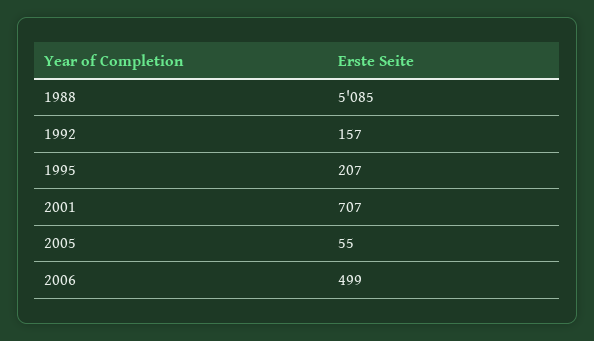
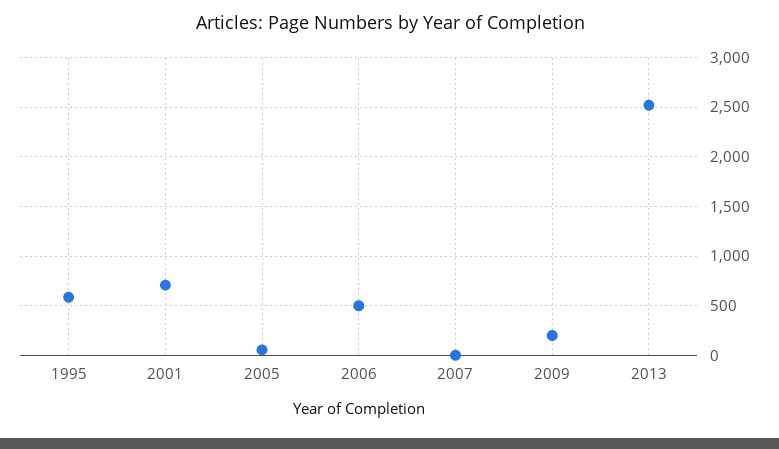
1988: 5085 -> none
1992: 157 -> none
1995: 207 -> 600
2007: none -> 0
2009: none -> 200
2013: none -> 2500

